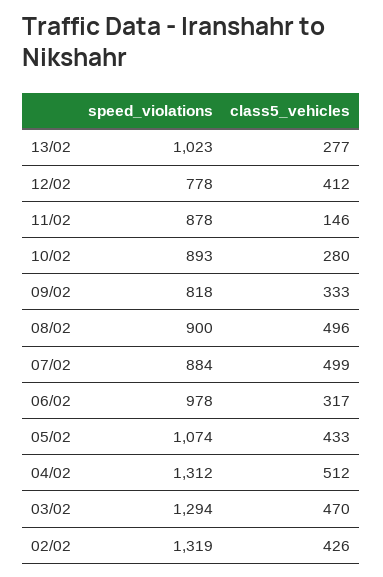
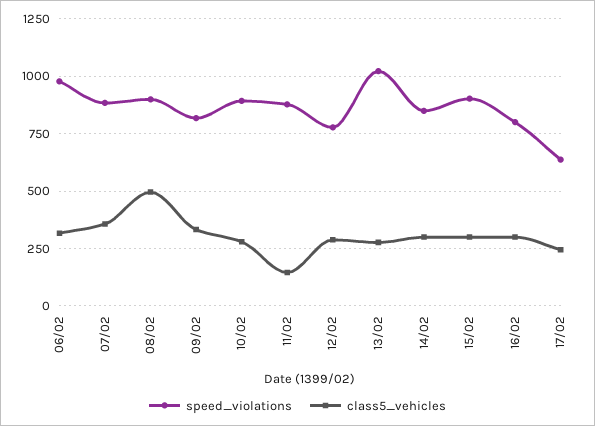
class5_vehicles, 12/02: 412 -> 300
class5_vehicles, 07/02: 499 -> 350
speed_violations, 05/02: 1074 -> none
class5_vehicles, 05/02: 433 -> none
speed_violations, 04/02: 1312 -> none
class5_vehicles, 04/02: 512 -> none
speed_violations, 03/02: 1294 -> none
class5_vehicles, 03/02: 470 -> none
speed_violations, 02/02: 1319 -> none
class5_vehicles, 02/02: 426 -> none
speed_violations, 14/02: none -> 850
class5_vehicles, 14/02: none -> 300
speed_violations, 15/02: none -> 900
class5_vehicles, 15/02: none -> 300
speed_violations, 16/02: none -> 800
class5_vehicles, 16/02: none -> 300
speed_violations, 17/02: none -> 650
class5_vehicles, 17/02: none -> 250

